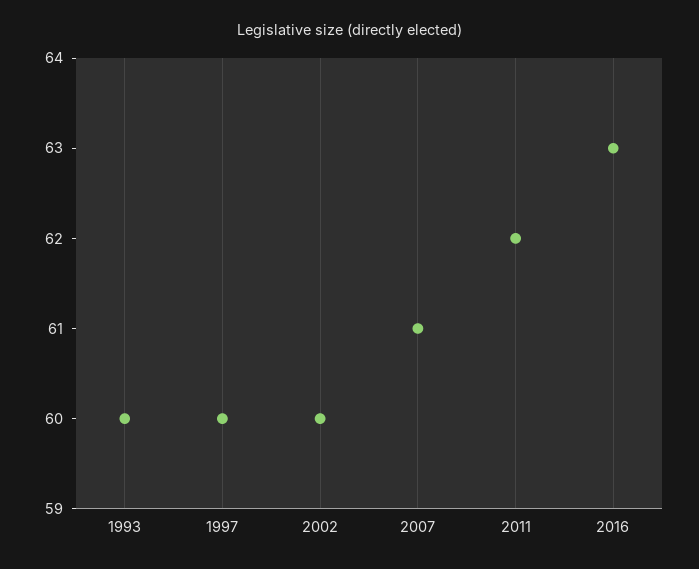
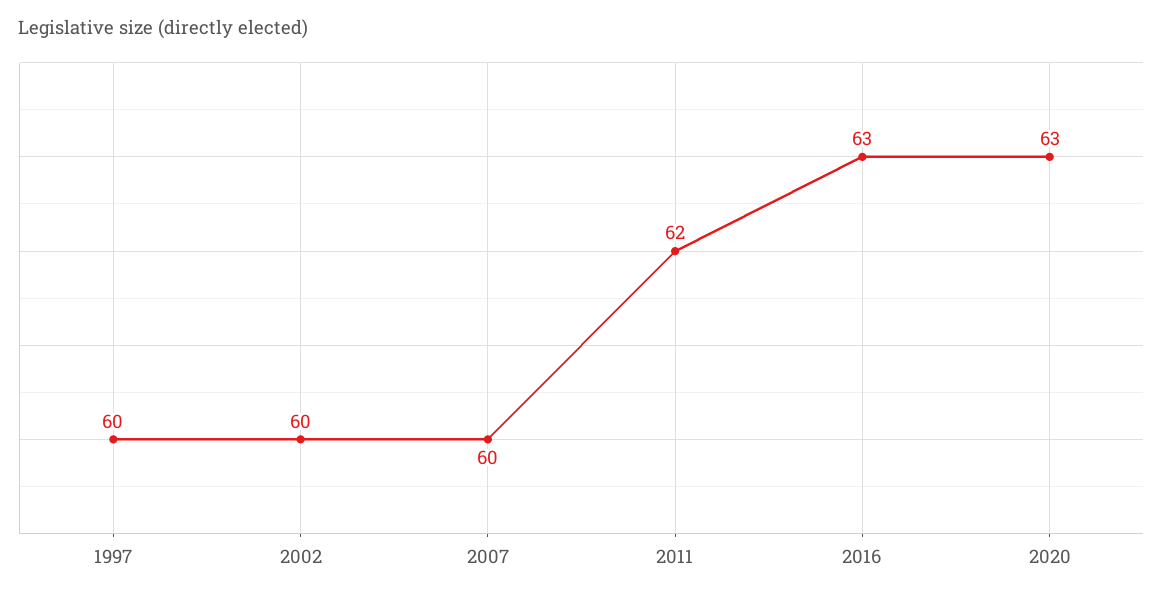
1993: 60 -> none
2007: 61 -> 60
2020: none -> 63

